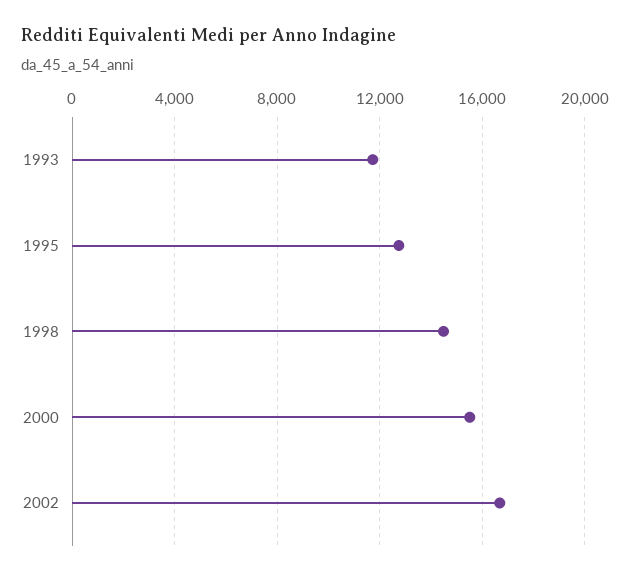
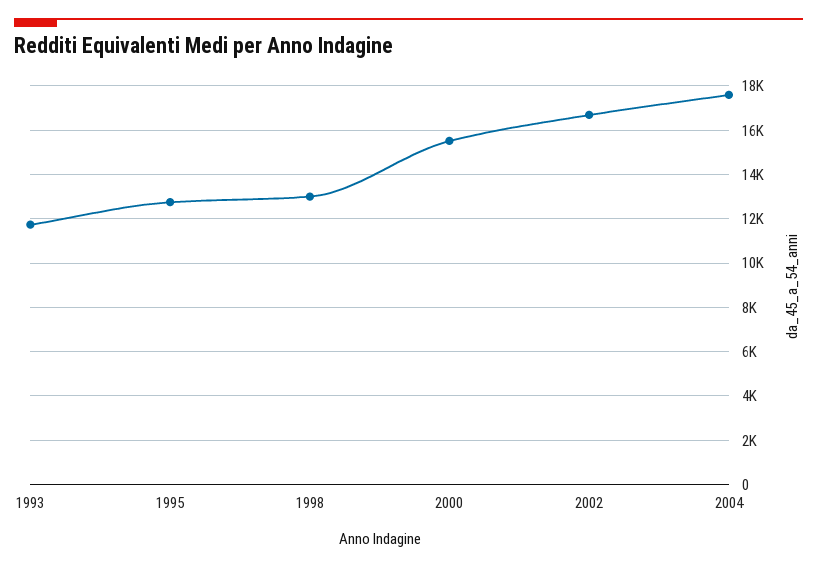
1998: 14500 -> 13000
2004: none -> 17500

